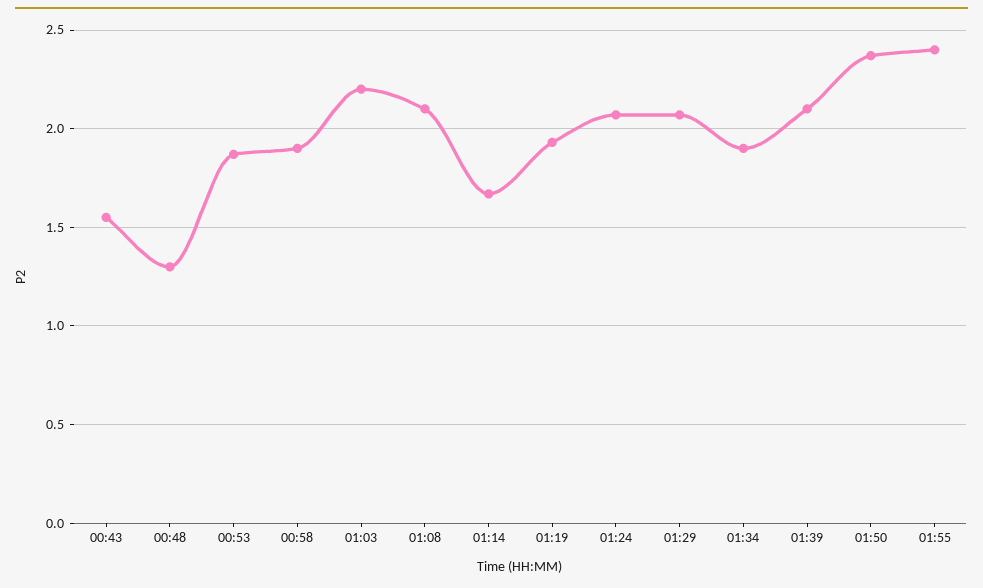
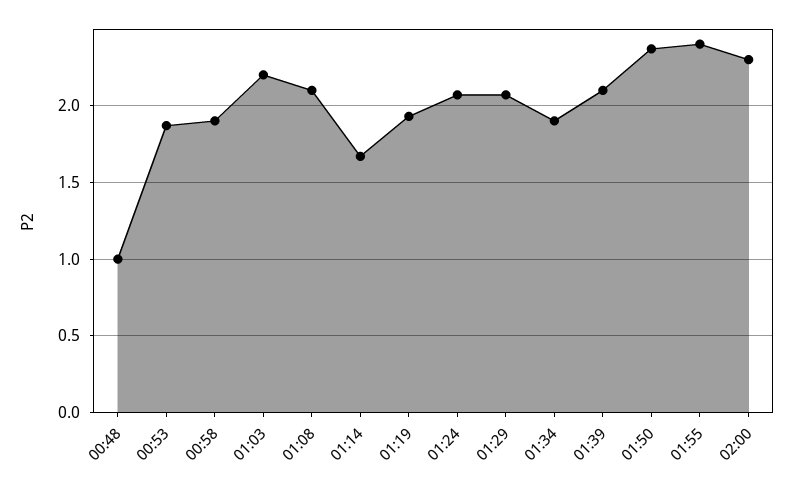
00:43: 1.55 -> none
00:48: 1.3 -> 1
02:00: none -> 2.3

